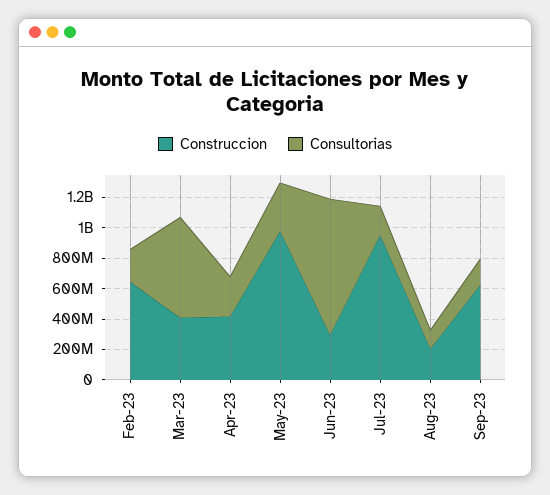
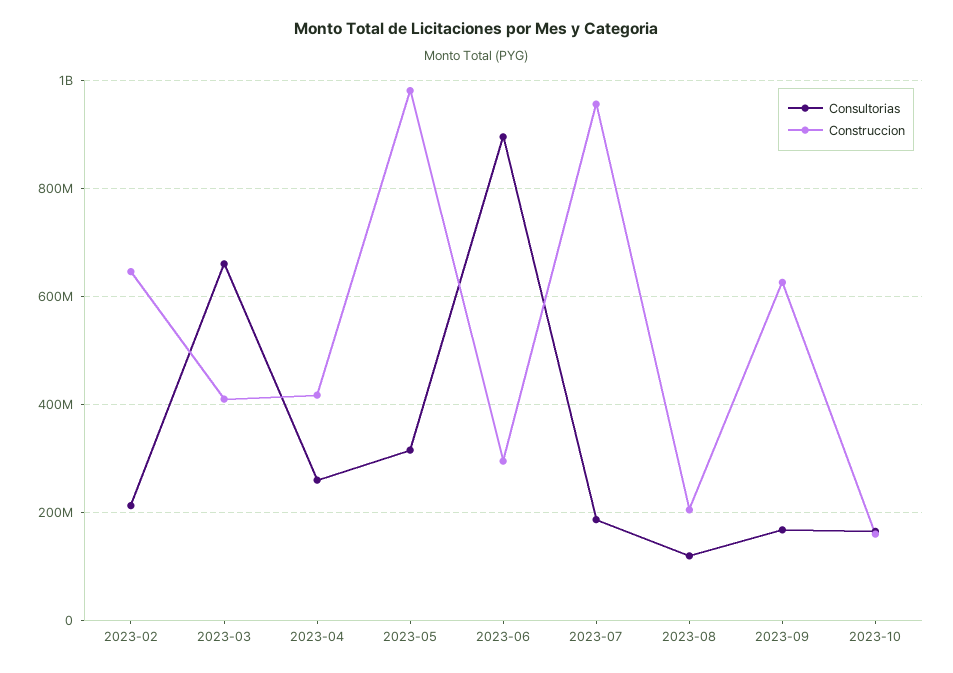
Consultorias, 2023-10: none -> 160000000
Construccion, 2023-10: none -> 160000000

